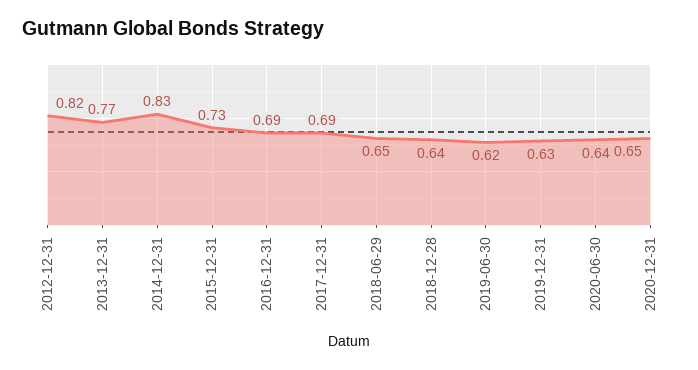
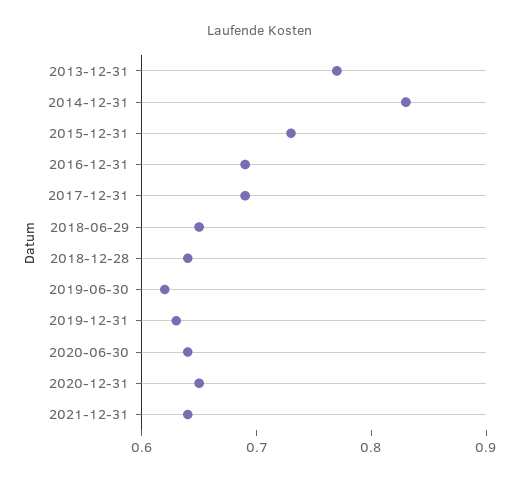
2012-12-31: 0.82 -> none
2021-12-31: none -> 0.64

